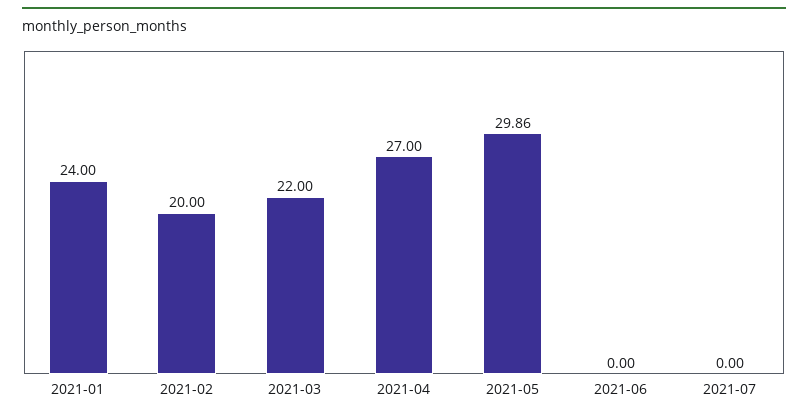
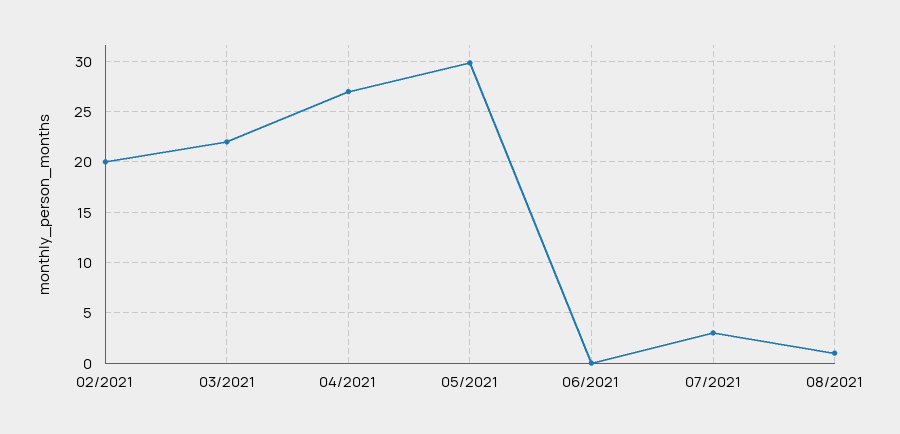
2021-01: 24 -> none
2021-07: 0 -> 3
08/2021: none -> 1

